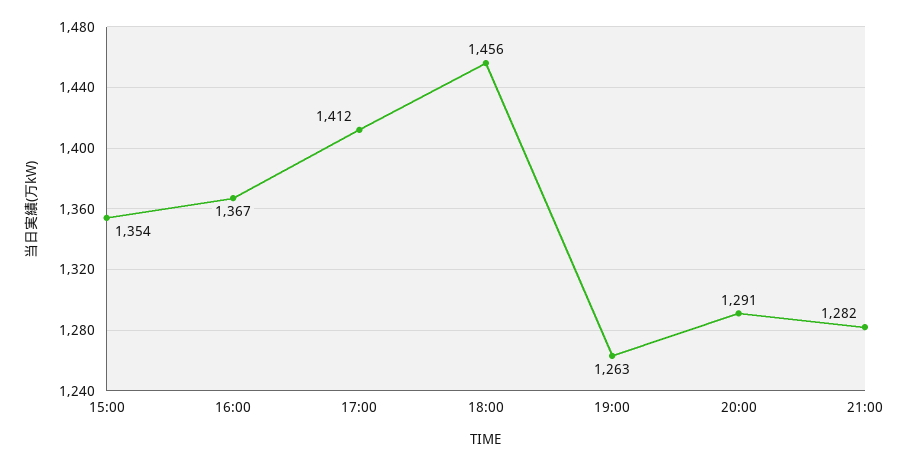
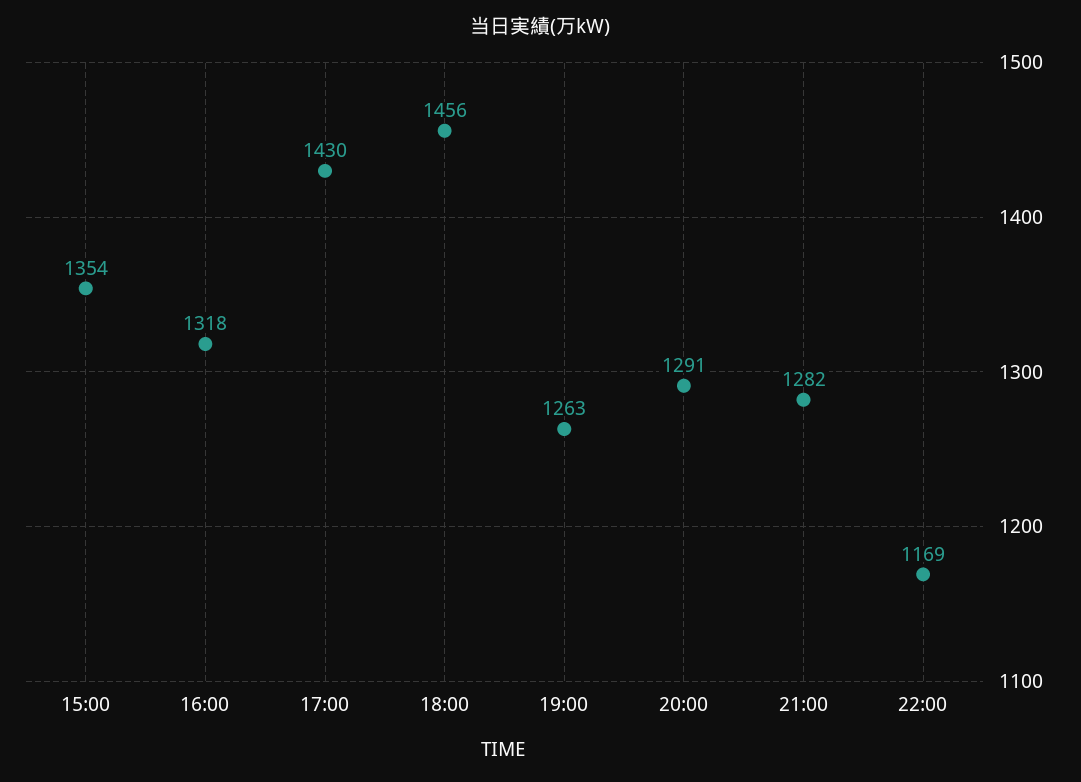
16:00: 1367 -> 1318
17:00: 1412 -> 1430
22:00: none -> 1169

